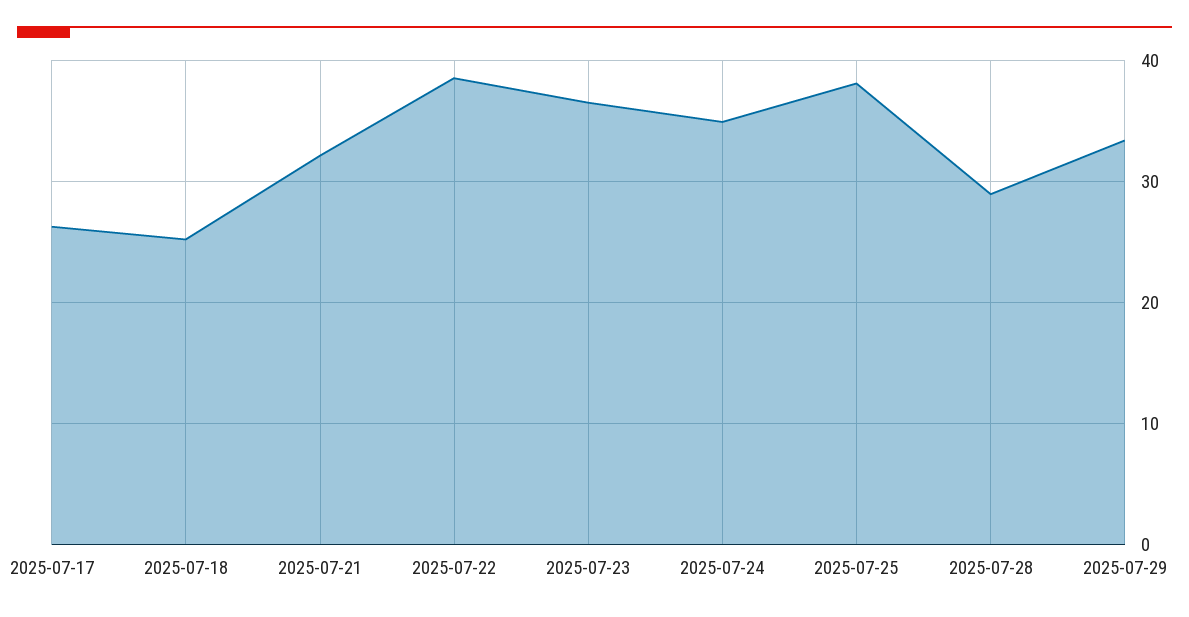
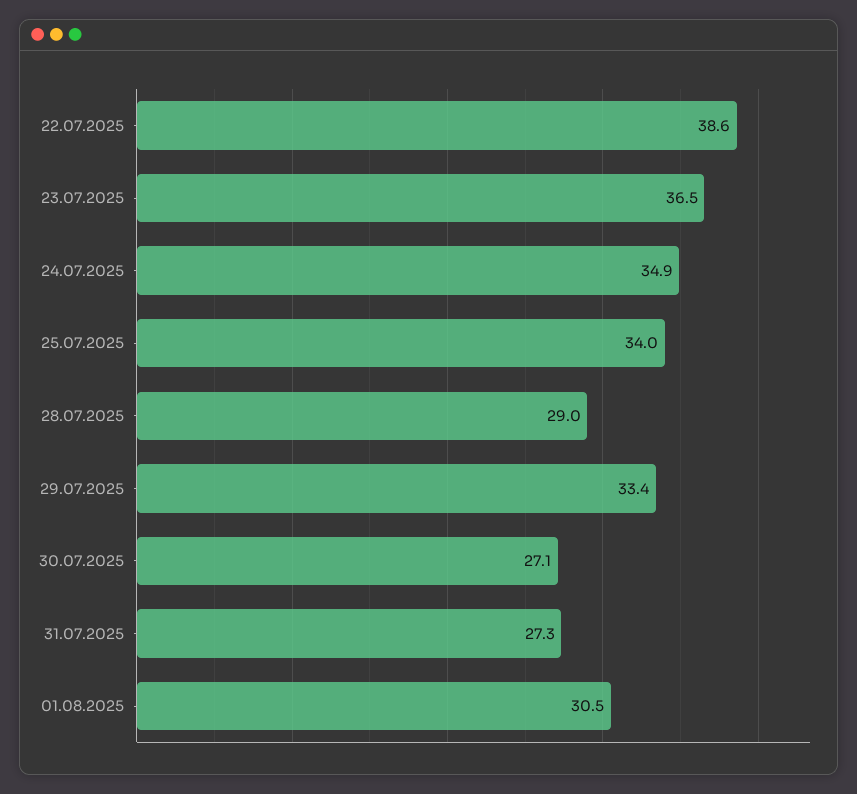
2025-07-17: 26 -> none
2025-07-18: 25 -> none
2025-07-21: 32 -> none
2025-07-25: 38 -> 34
30.07.2025: none -> 27.1
31.07.2025: none -> 27.3
01.08.2025: none -> 30.5

